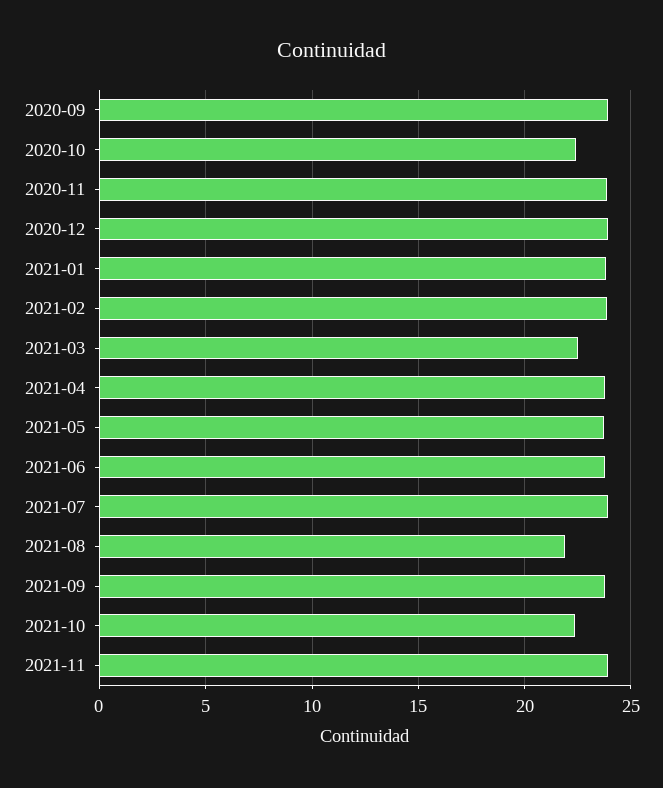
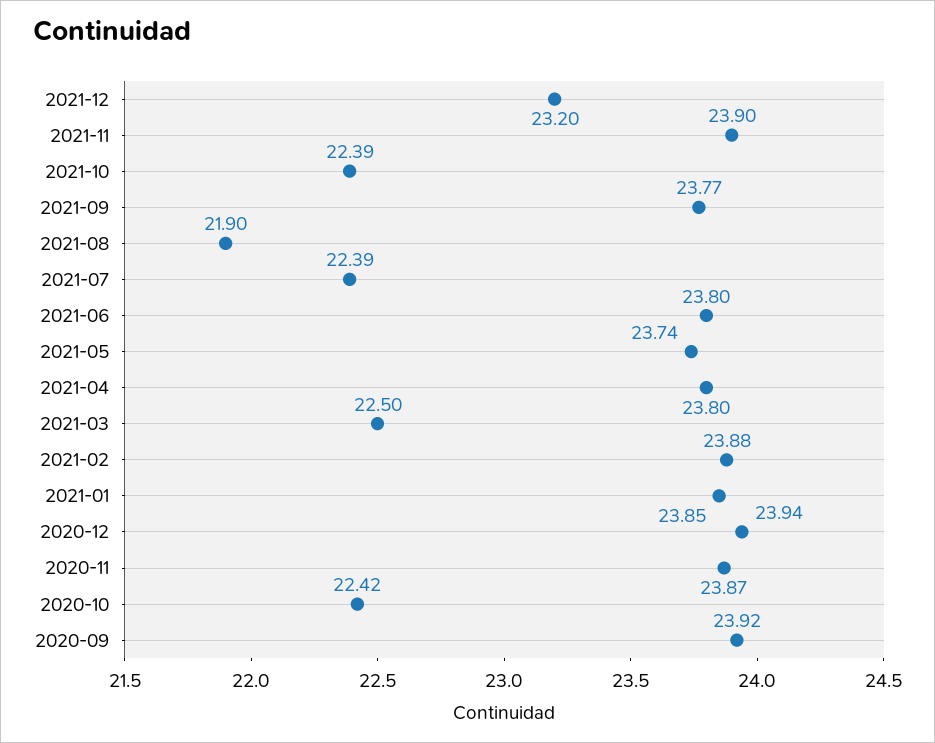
2021-07: 24 -> 22.39
2021-12: none -> 23.2

